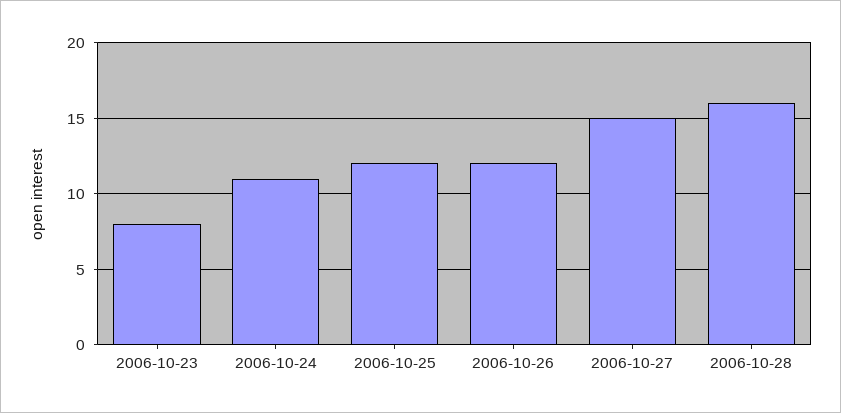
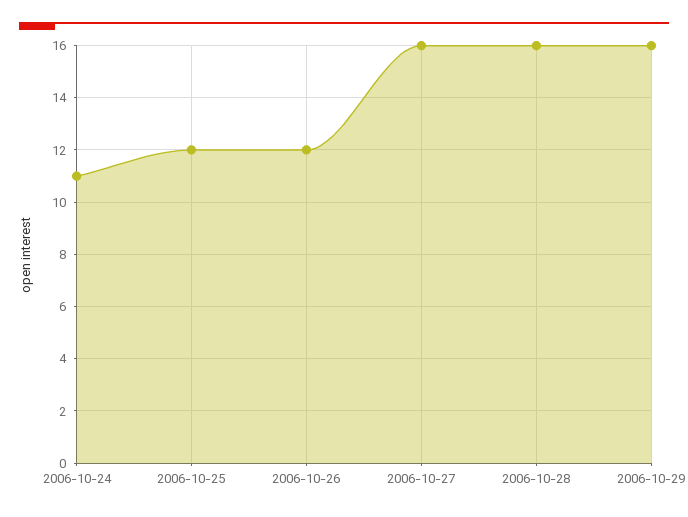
2006-10-23: 8 -> none
2006-10-27: 15 -> 16
2006-10-29: none -> 16

